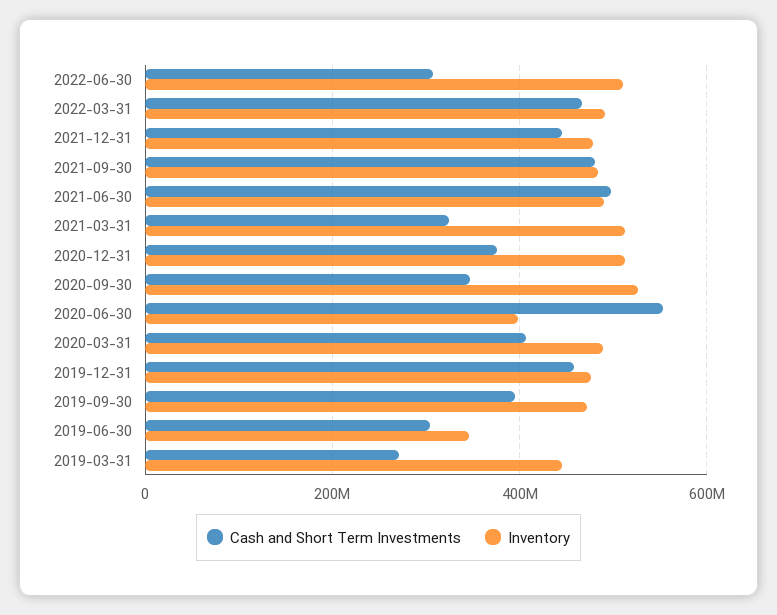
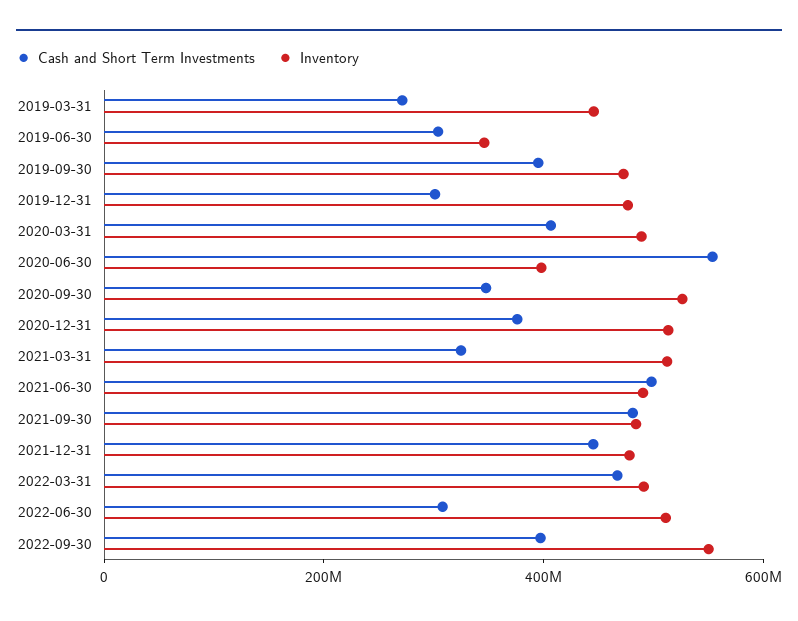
Cash and Short Term Investments, 2019-12-31: 460000000 -> 300000000
Cash and Short Term Investments, 2022-09-30: none -> 400000000
Inventory, 2022-09-30: none -> 550000000

